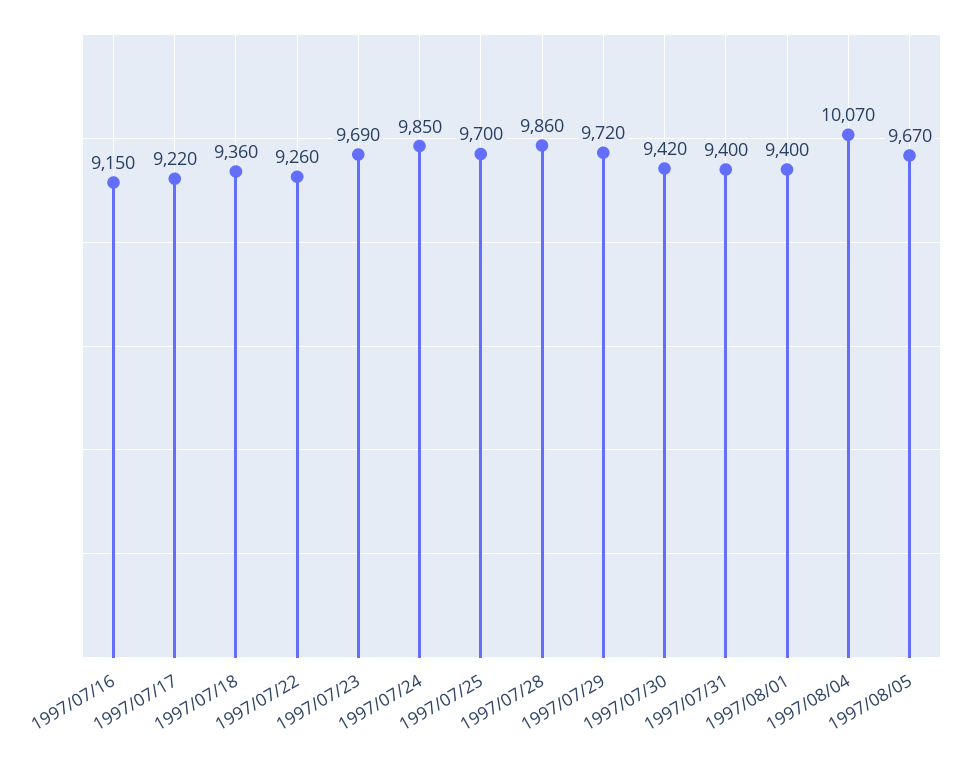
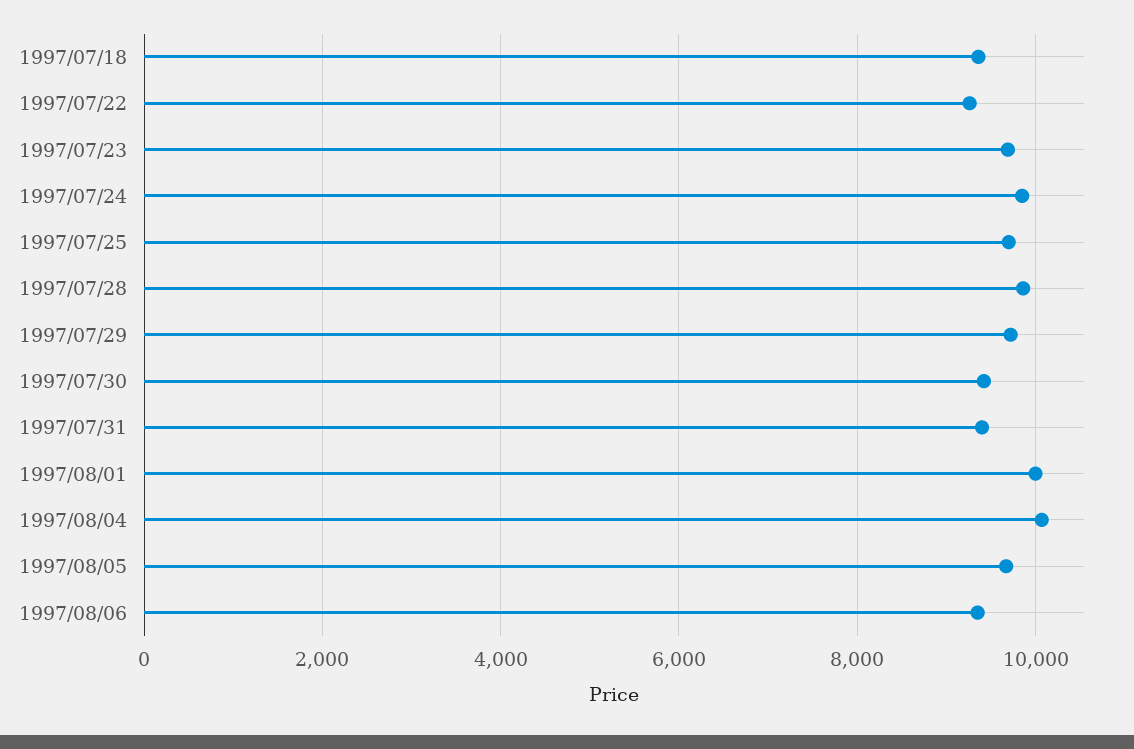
1997/07/16: 9150 -> none
1997/07/17: 9220 -> none
1997/08/01: 9400 -> 10000
1997/08/06: none -> 9400

